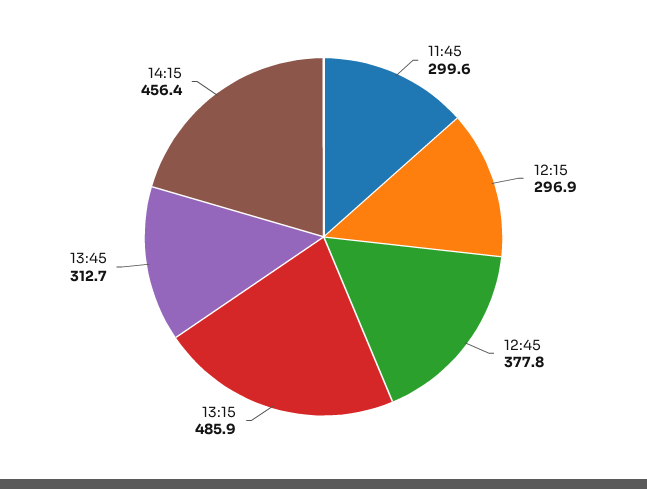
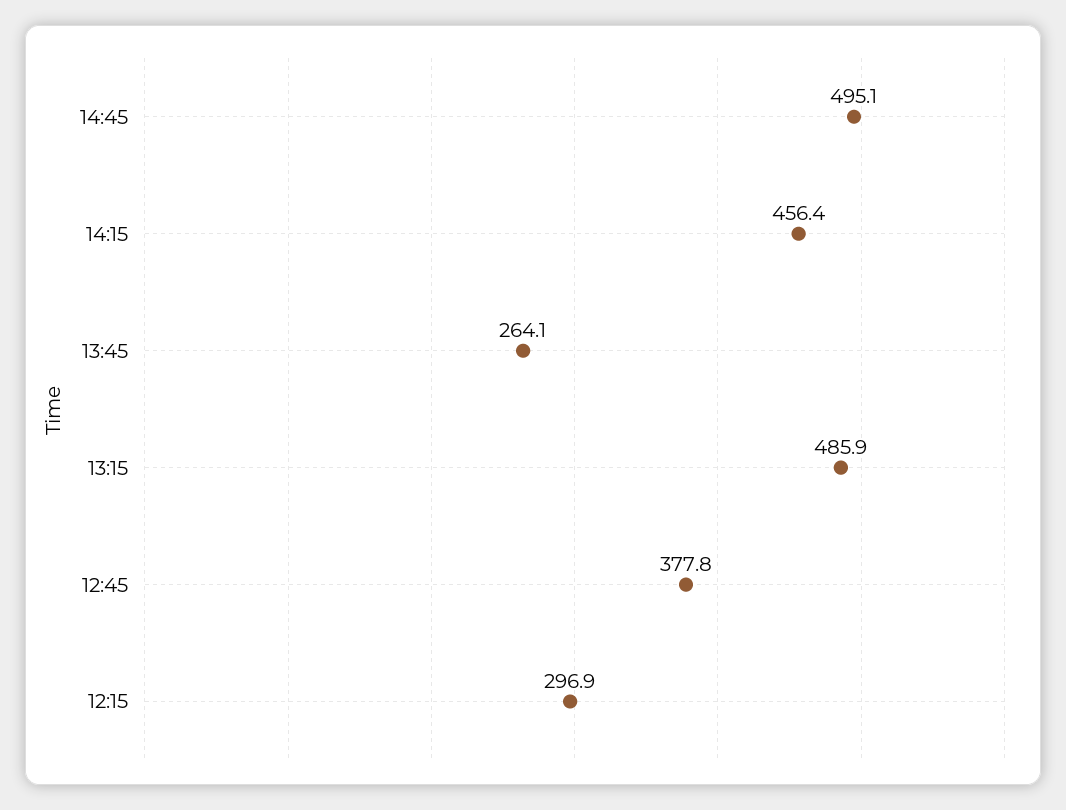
11:45: 299.6 -> none
13:45: 312.7 -> 264.1
14:45: none -> 495.1

